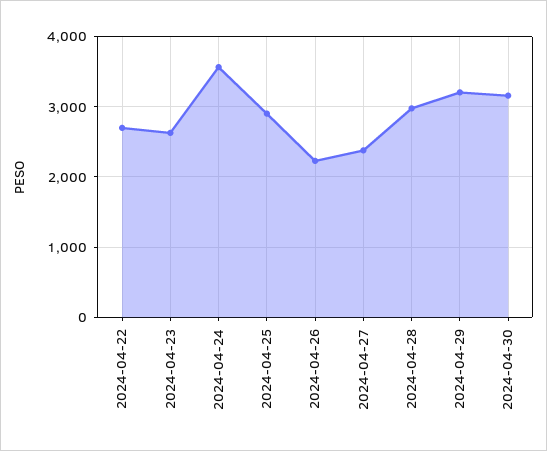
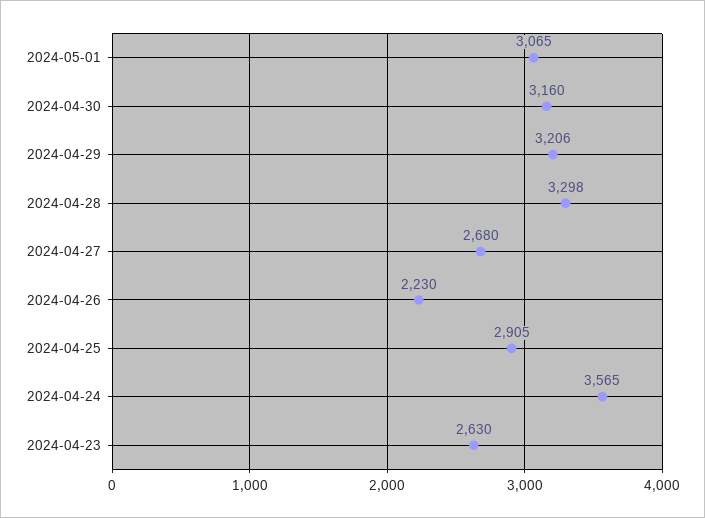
2024-04-22: 2700 -> none
2024-04-27: 2400 -> 2680
2024-04-28: 3000 -> 3298
2024-05-01: none -> 3065

